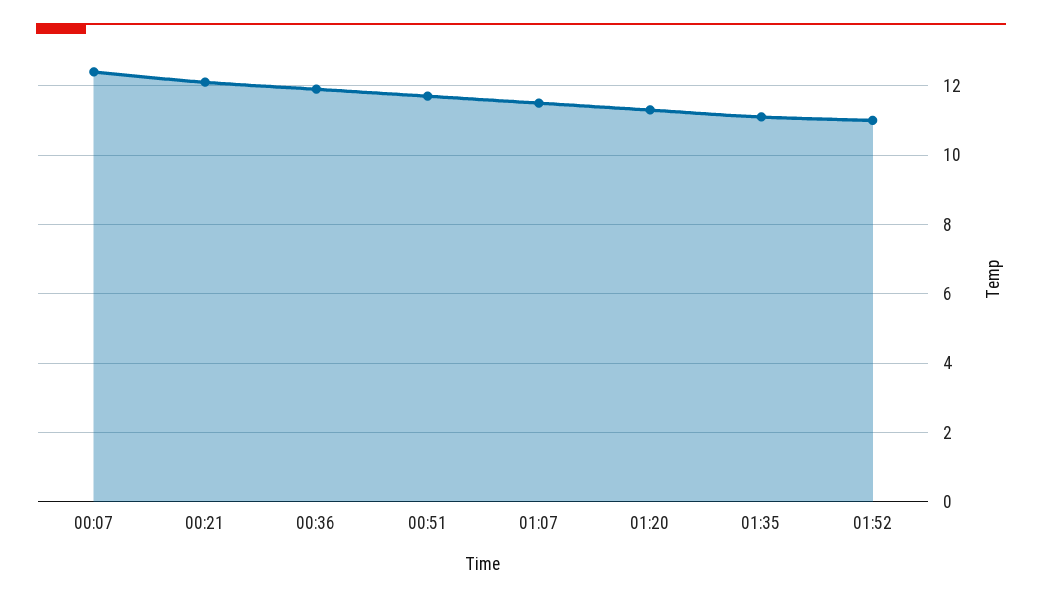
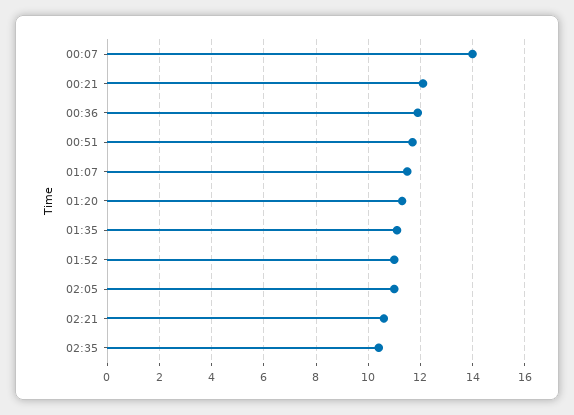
00:07: 12.5 -> 14
02:05: none -> 11
02:21: none -> 10.5
02:35: none -> 10.5

